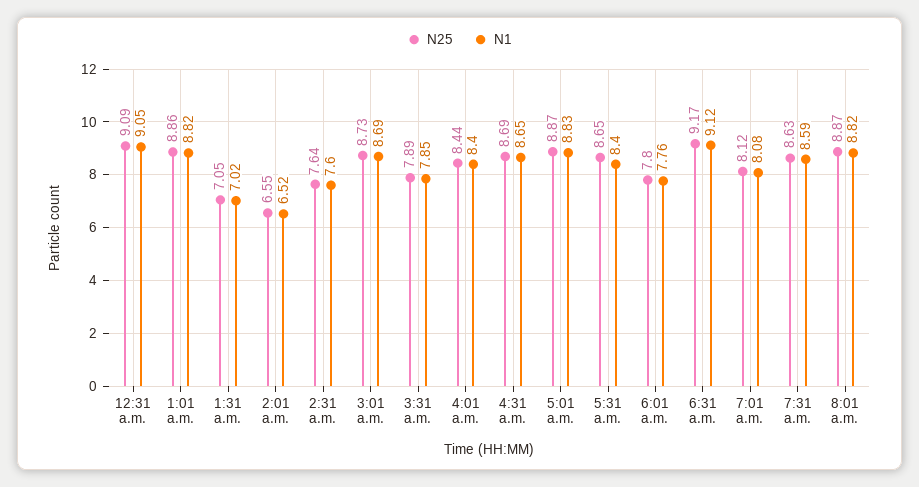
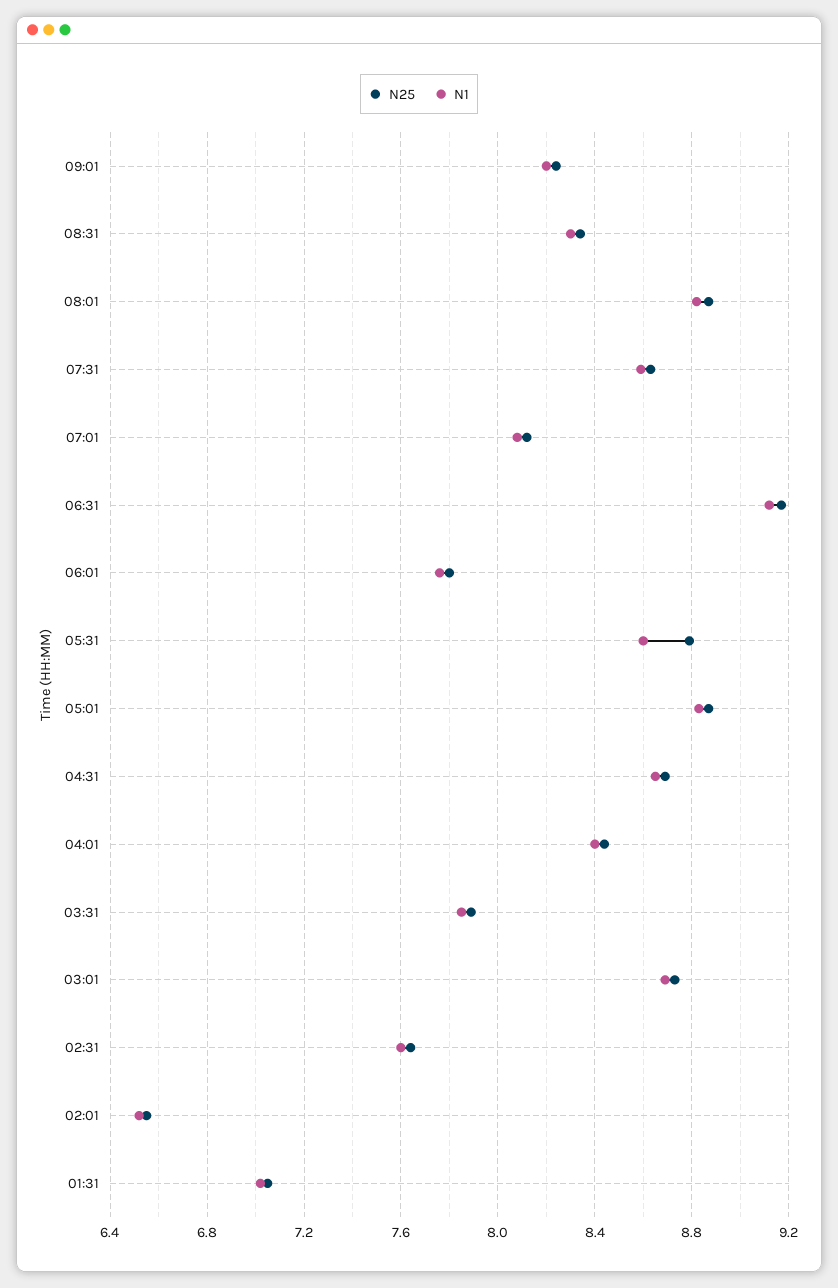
N25, 12:31 a.m.: 9.09 -> none
N1, 12:31 a.m.: 9.05 -> none
N25, 1:01 a.m.: 8.86 -> none
N1, 1:01 a.m.: 8.82 -> none
N25, 5:31 a.m.: 8.65 -> 8.8
N1, 5:31 a.m.: 8.4 -> 8.6
N25, 09:01: none -> 8.25
N1, 09:01: none -> 8.2
N25, 08:31: none -> 8.35
N1, 08:31: none -> 8.3

